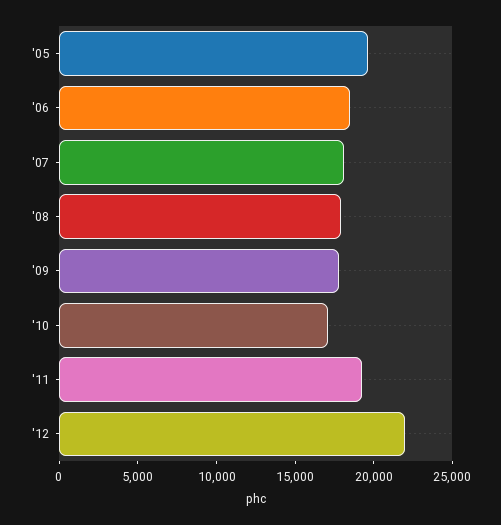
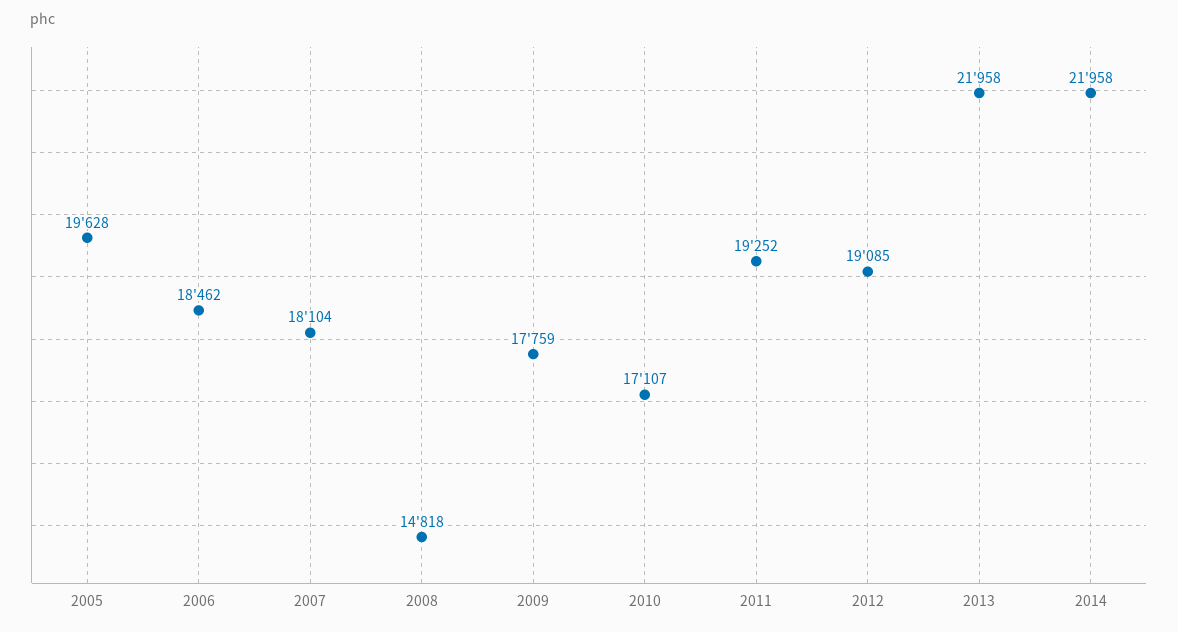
'08: 18000 -> 14818
'12: 22000 -> 19085
2013: none -> 21958
2014: none -> 21958

